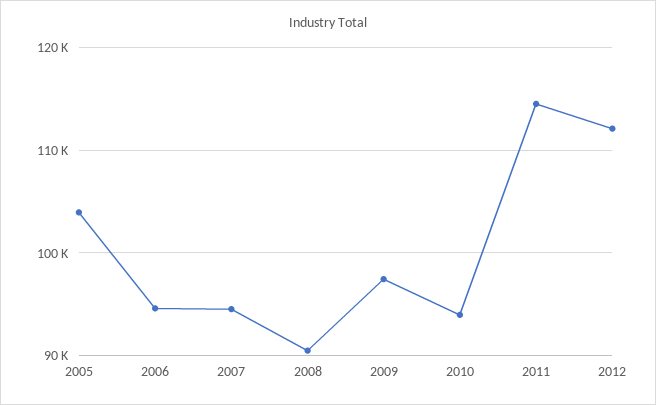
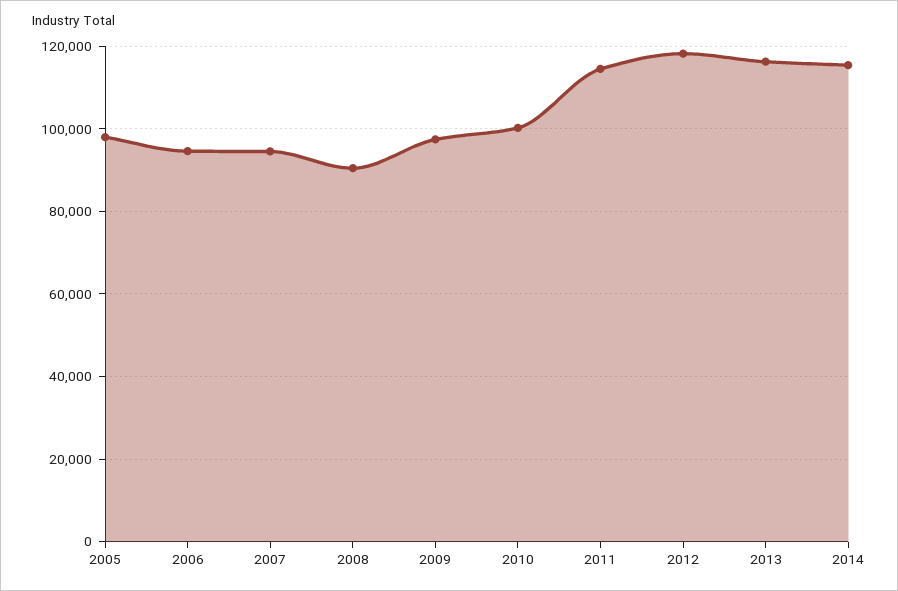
2005: 104000 -> 98000
2010: 94000 -> 100000
2012: 112000 -> 118000
2013: none -> 116000
2014: none -> 116000

